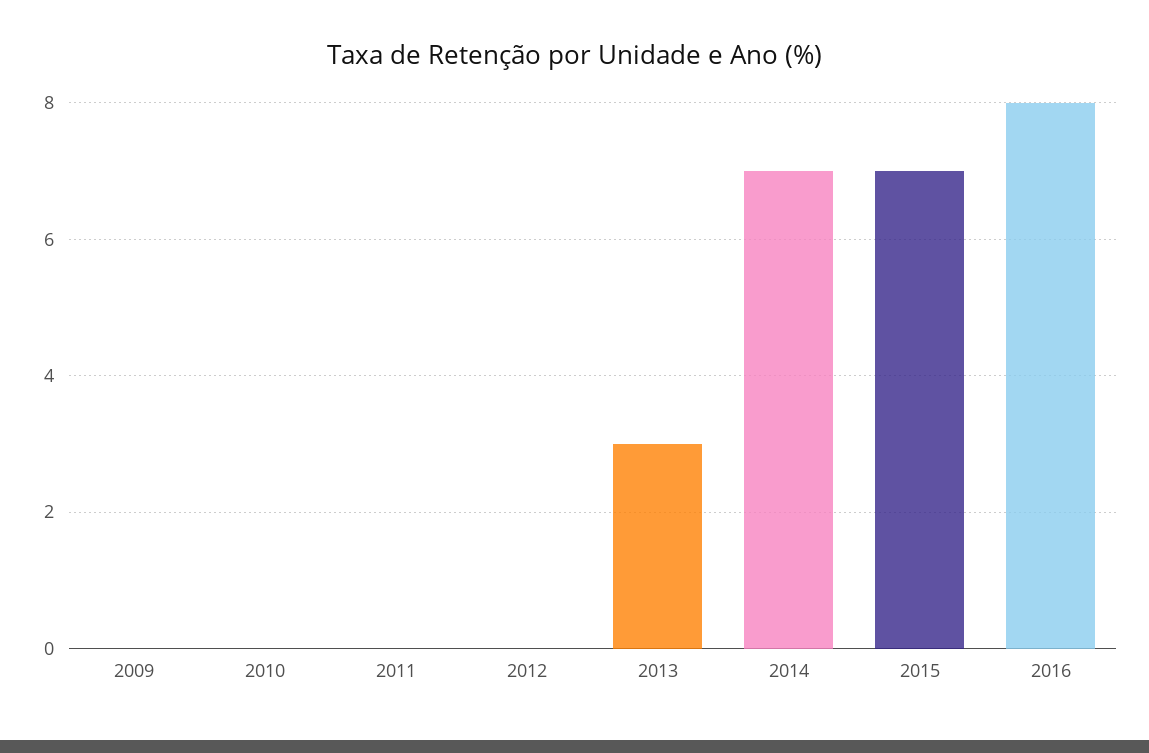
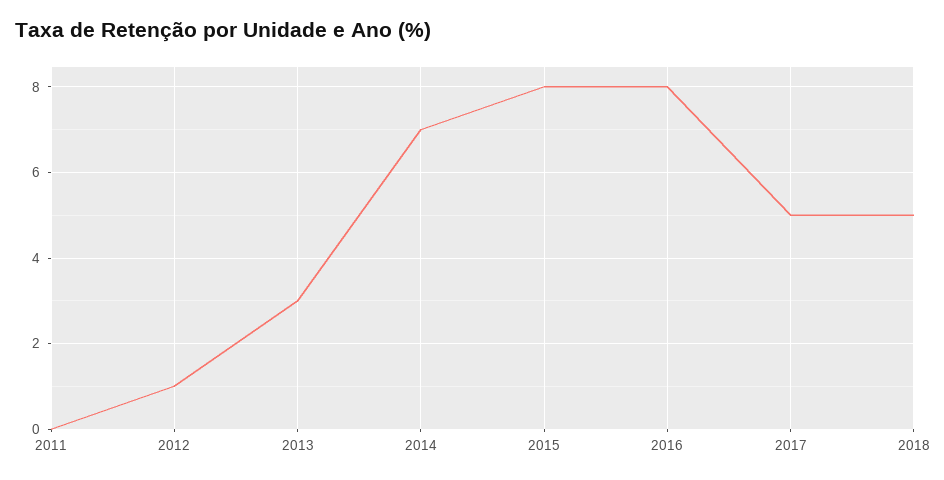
2009: 0 -> none
2010: 0 -> none
2012: 0 -> 1
2015: 7 -> 8
2017: none -> 5
2018: none -> 5

